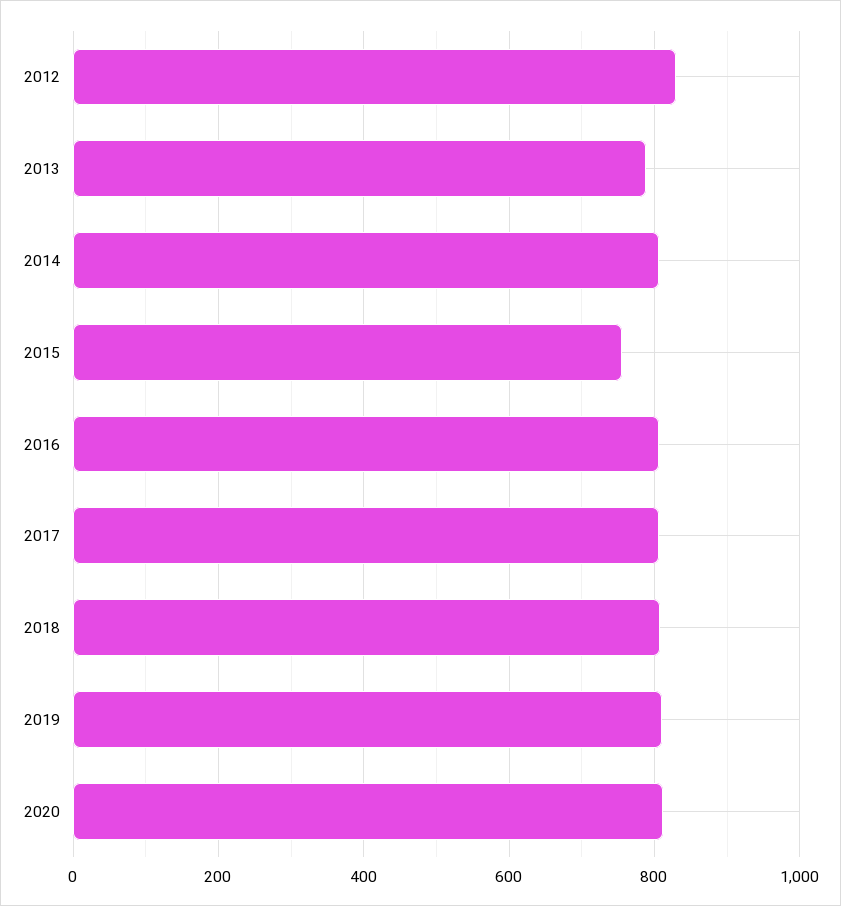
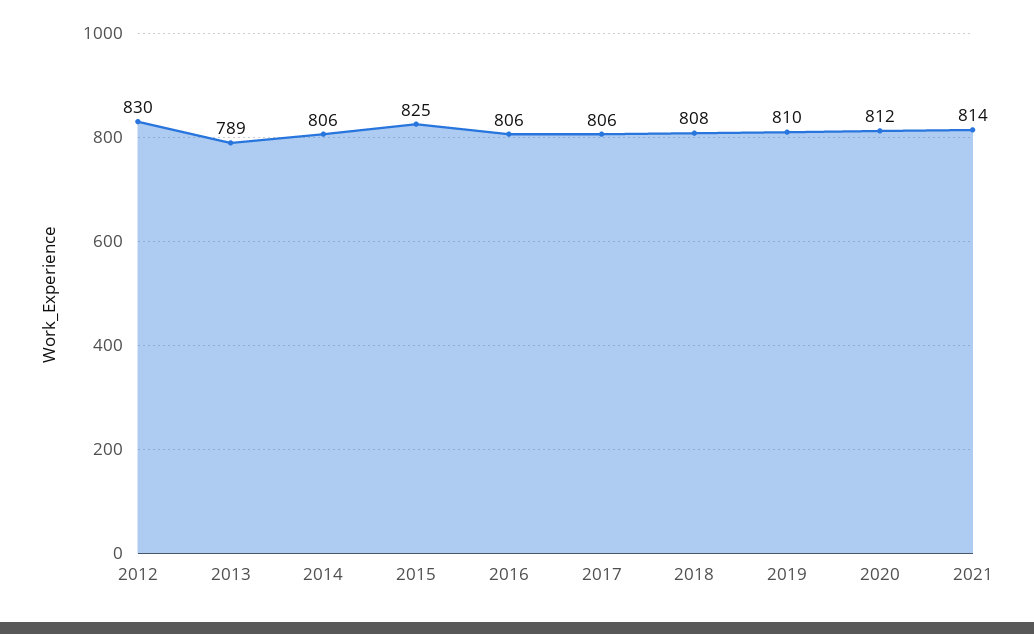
2015: 760 -> 825
2021: none -> 814

